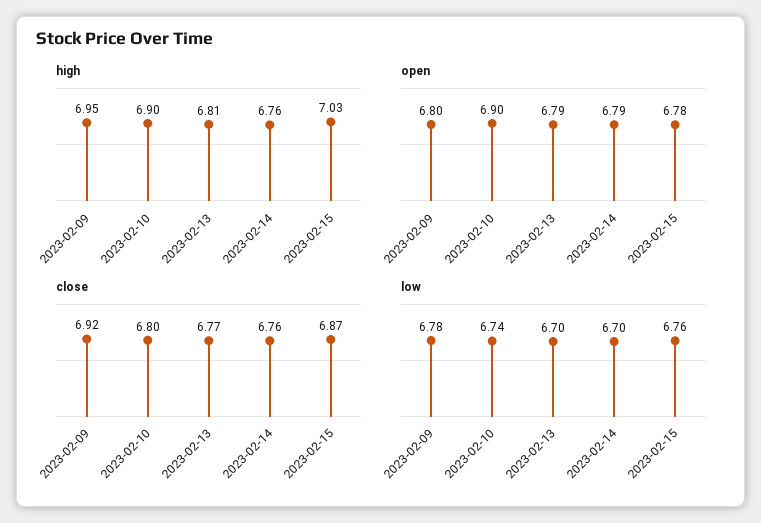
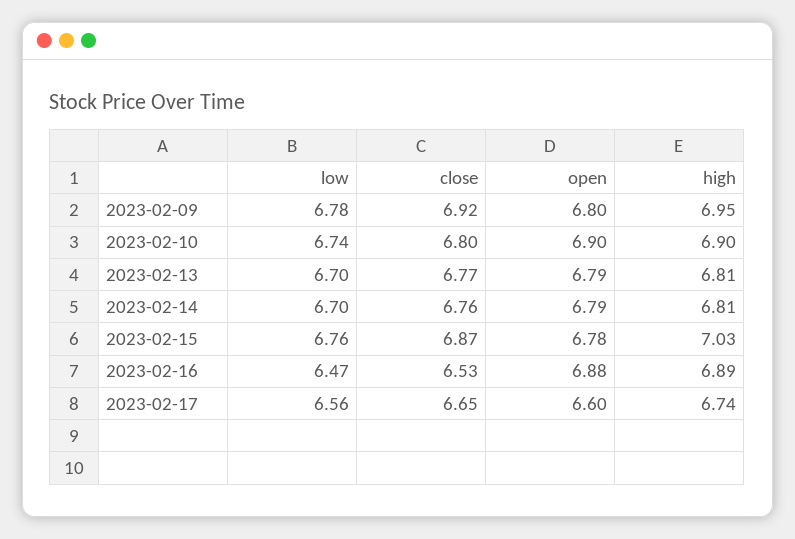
high, 2023-02-14: 6.76 -> 6.81
low, 2023-02-16: none -> 6.47
close, 2023-02-16: none -> 6.53
open, 2023-02-16: none -> 6.88
high, 2023-02-16: none -> 6.89
low, 2023-02-17: none -> 6.56
close, 2023-02-17: none -> 6.65
open, 2023-02-17: none -> 6.6
high, 2023-02-17: none -> 6.74

